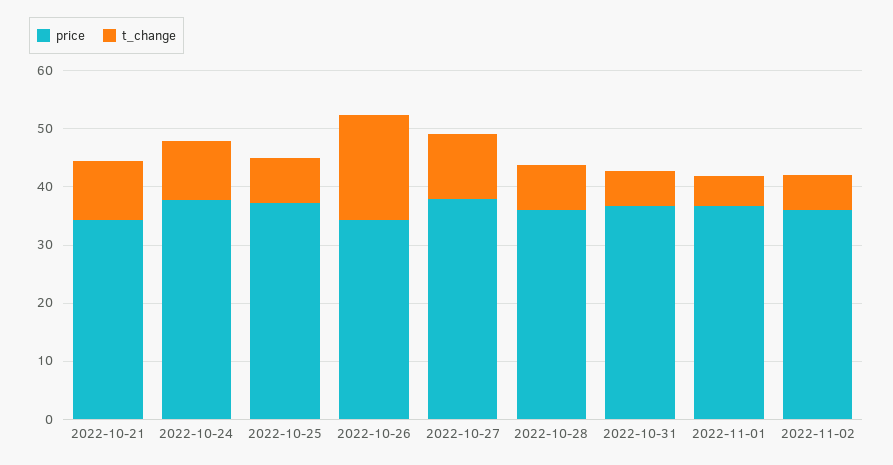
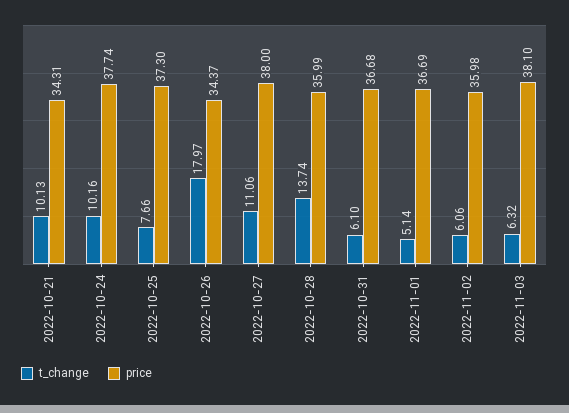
t_change, 2022-10-28: 8 -> 13.74
t_change, 2022-11-03: none -> 6.32
price, 2022-11-03: none -> 38.1

